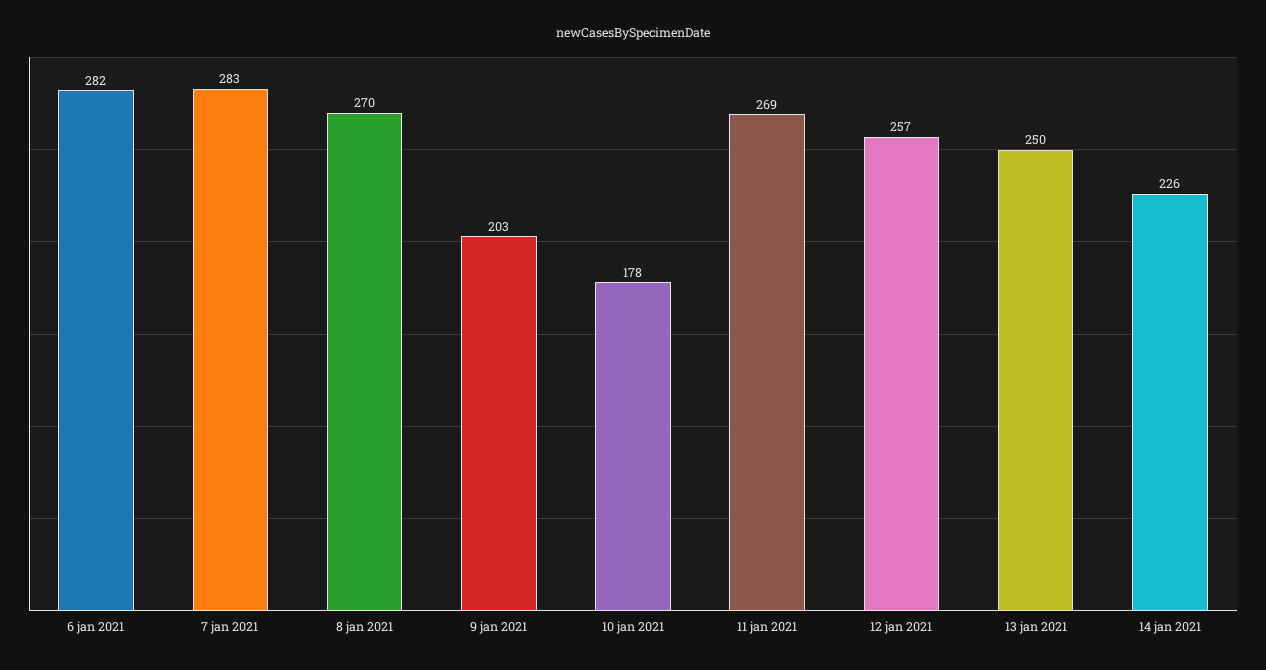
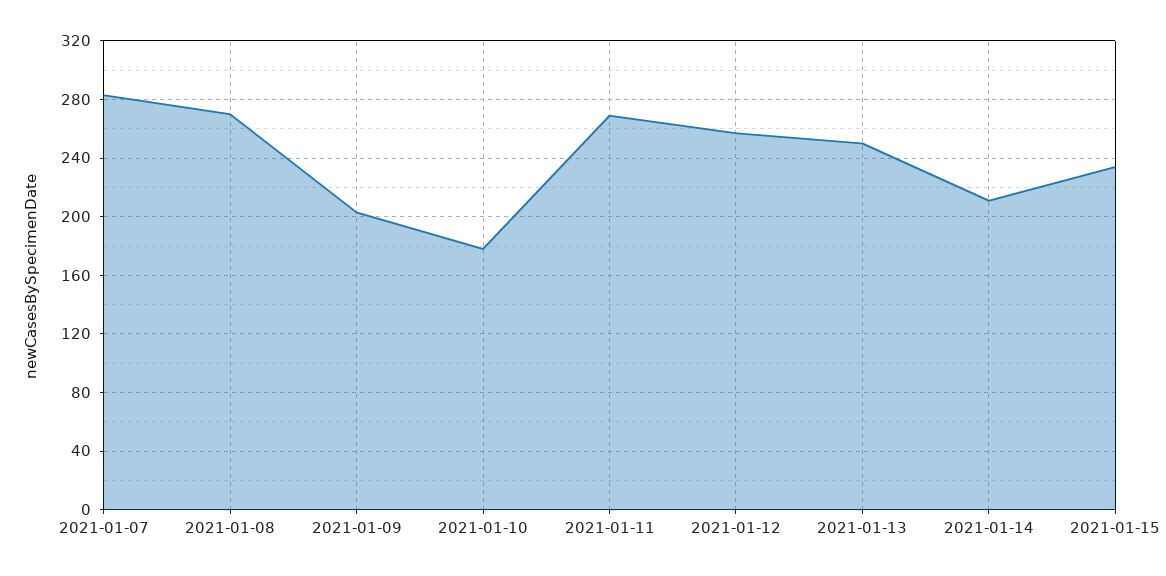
6 jan 2021: 282 -> none
14 jan 2021: 226 -> 210
2021-01-15: none -> 235

